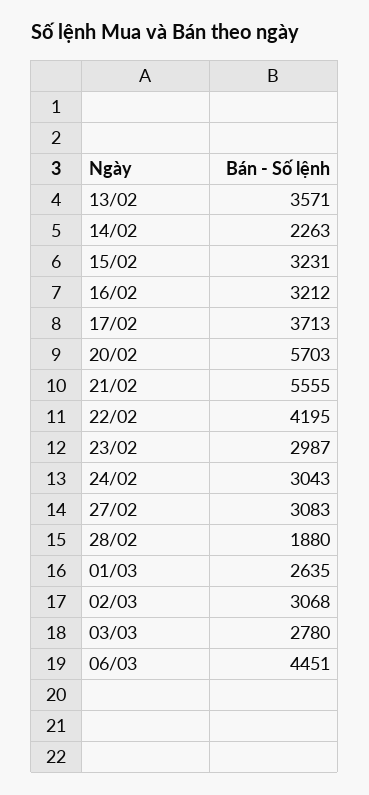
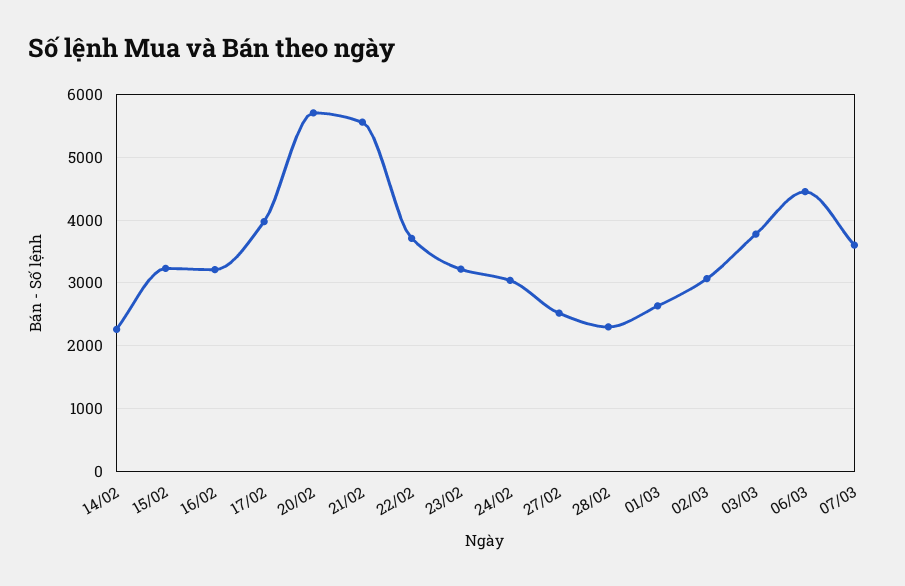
13/02: 3571 -> none
17/02: 3713 -> 4000
22/02: 4195 -> 3700
23/02: 2987 -> 3200
27/02: 3083 -> 2500
28/02: 1880 -> 2300
03/03: 2780 -> 3800
07/03: none -> 3600

